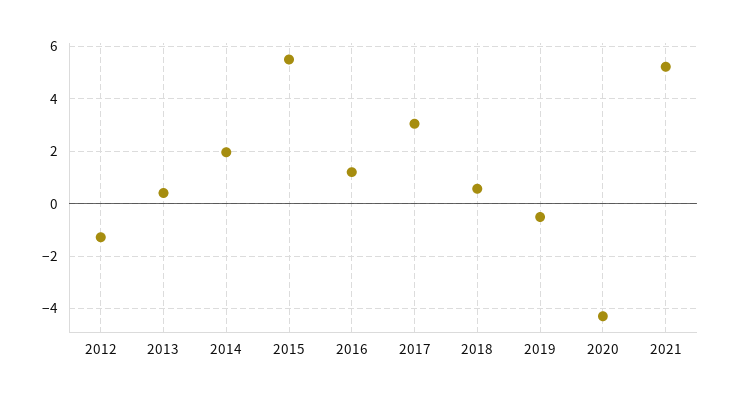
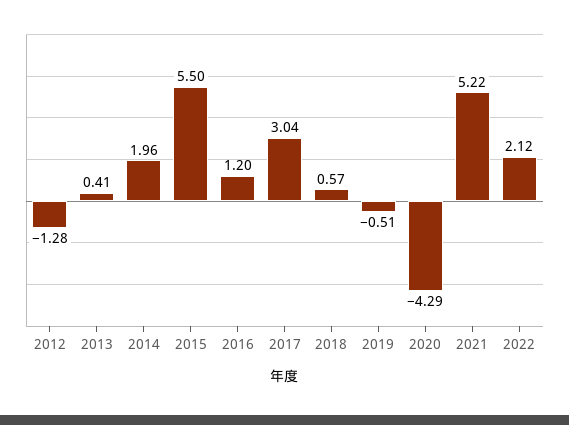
2022: none -> 2.12

